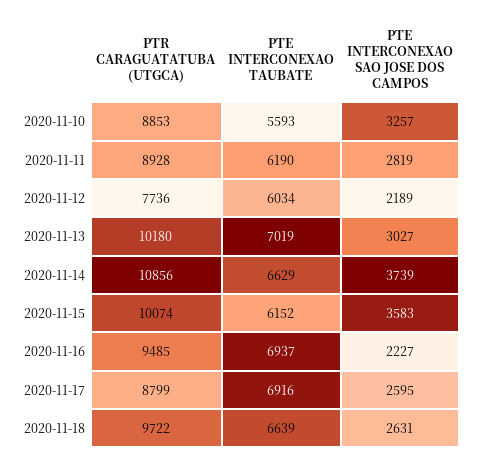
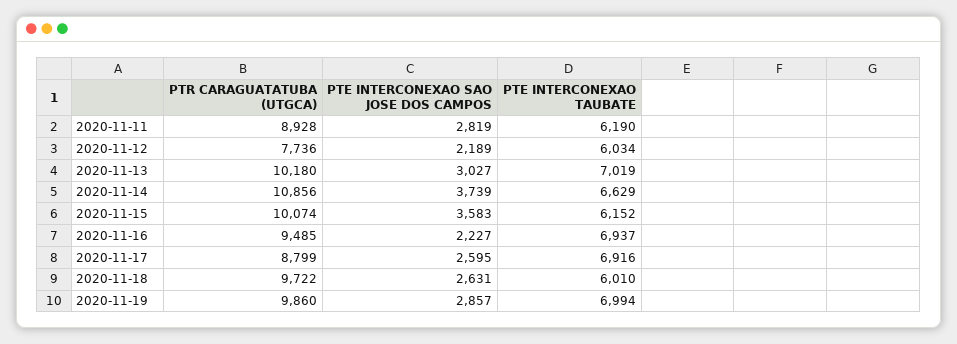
PTR CARAGUATATUBA (UTGCA), 2020-11-10: 8853 -> none
PTE INTERCONEXAO TAUBATE, 2020-11-10: 5593 -> none
PTE INTERCONEXAO SAO JOSE DOS CAMPOS, 2020-11-10: 3257 -> none
PTE INTERCONEXAO TAUBATE, 2020-11-18: 6639 -> 6010
PTR CARAGUATATUBA (UTGCA), 2020-11-19: none -> 9860
PTE INTERCONEXAO SAO JOSE DOS CAMPOS, 2020-11-19: none -> 2857
PTE INTERCONEXAO TAUBATE, 2020-11-19: none -> 6994

